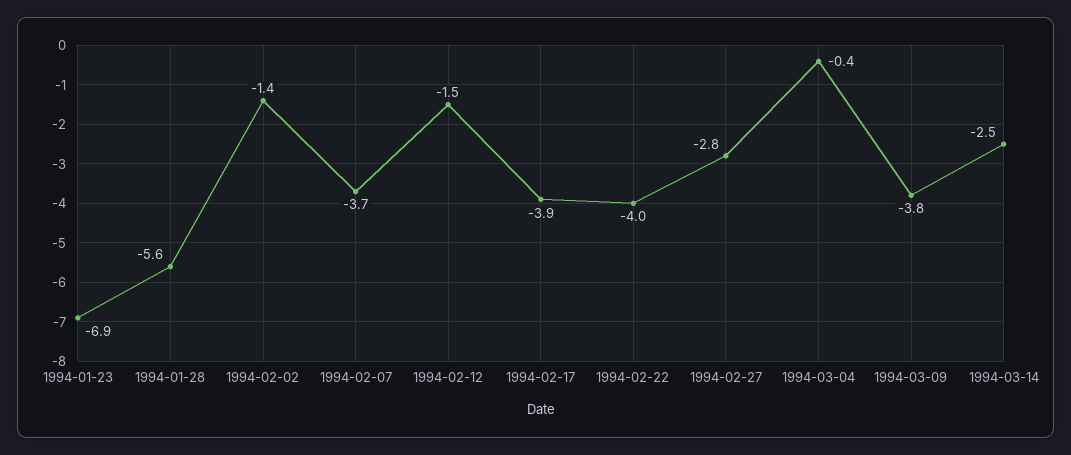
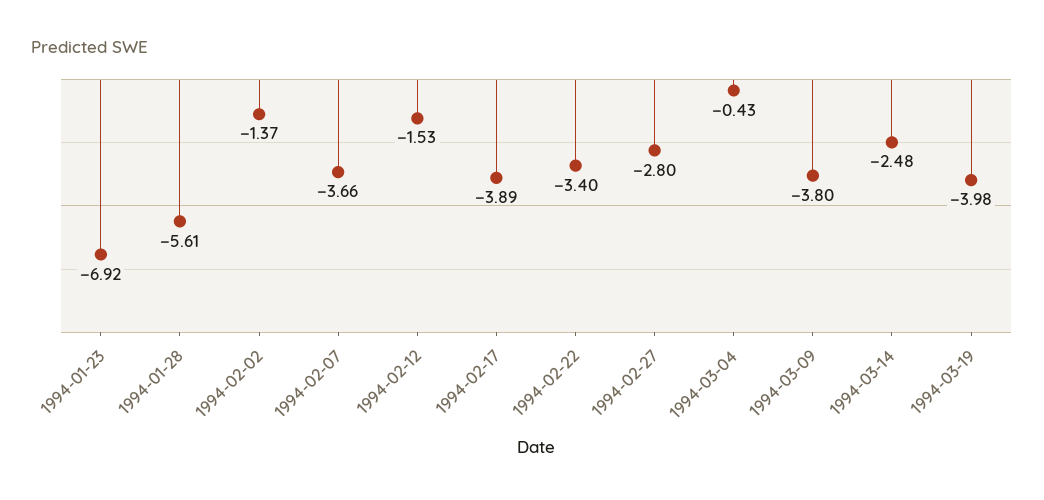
1994-02-22: -4 -> -3.4
1994-03-19: none -> -3.98

